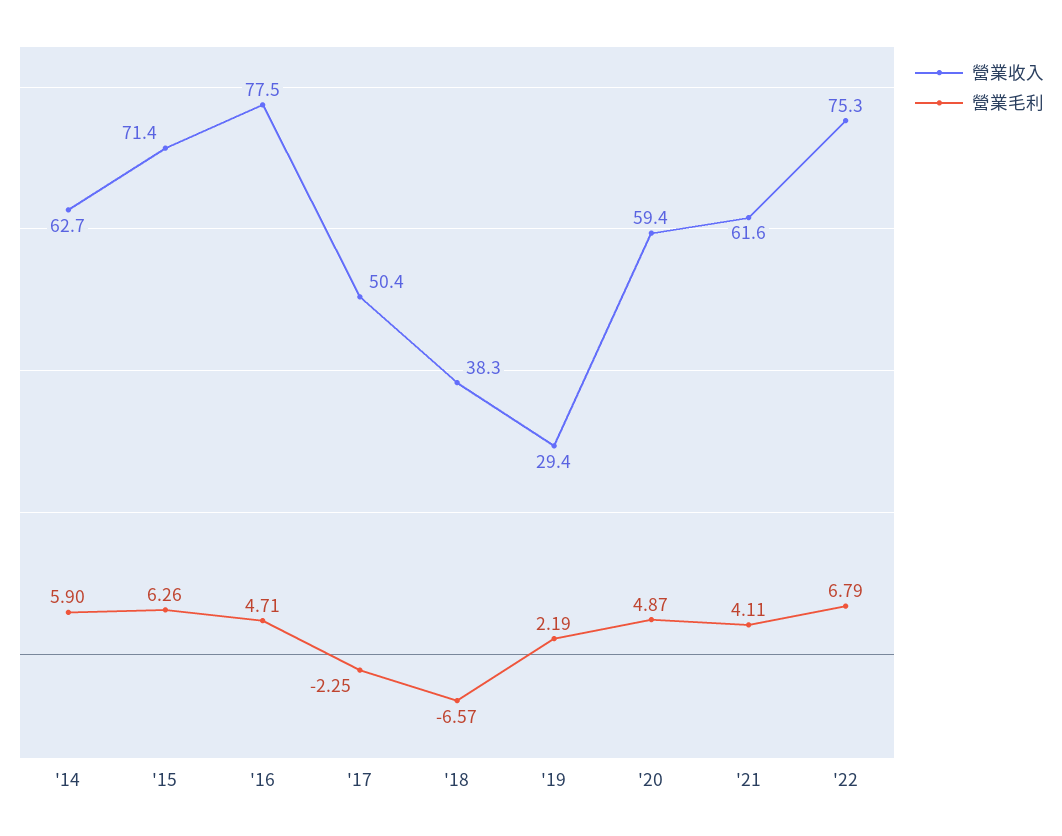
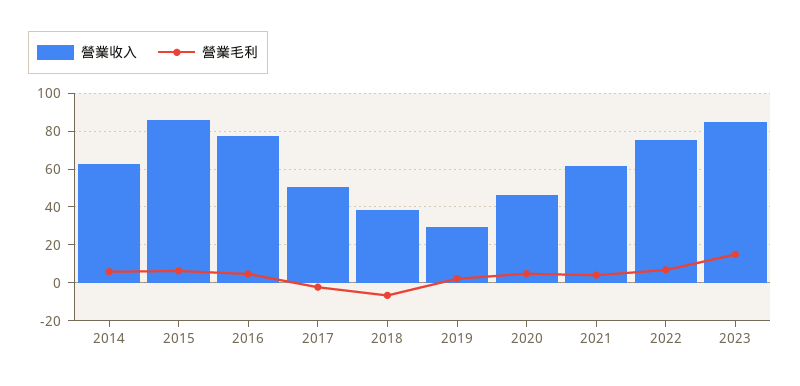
營業收入, '15: 71.4 -> 85
營業收入, '20: 59.4 -> 45
營業收入, 2023: none -> 85
營業毛利, 2023: none -> 15

